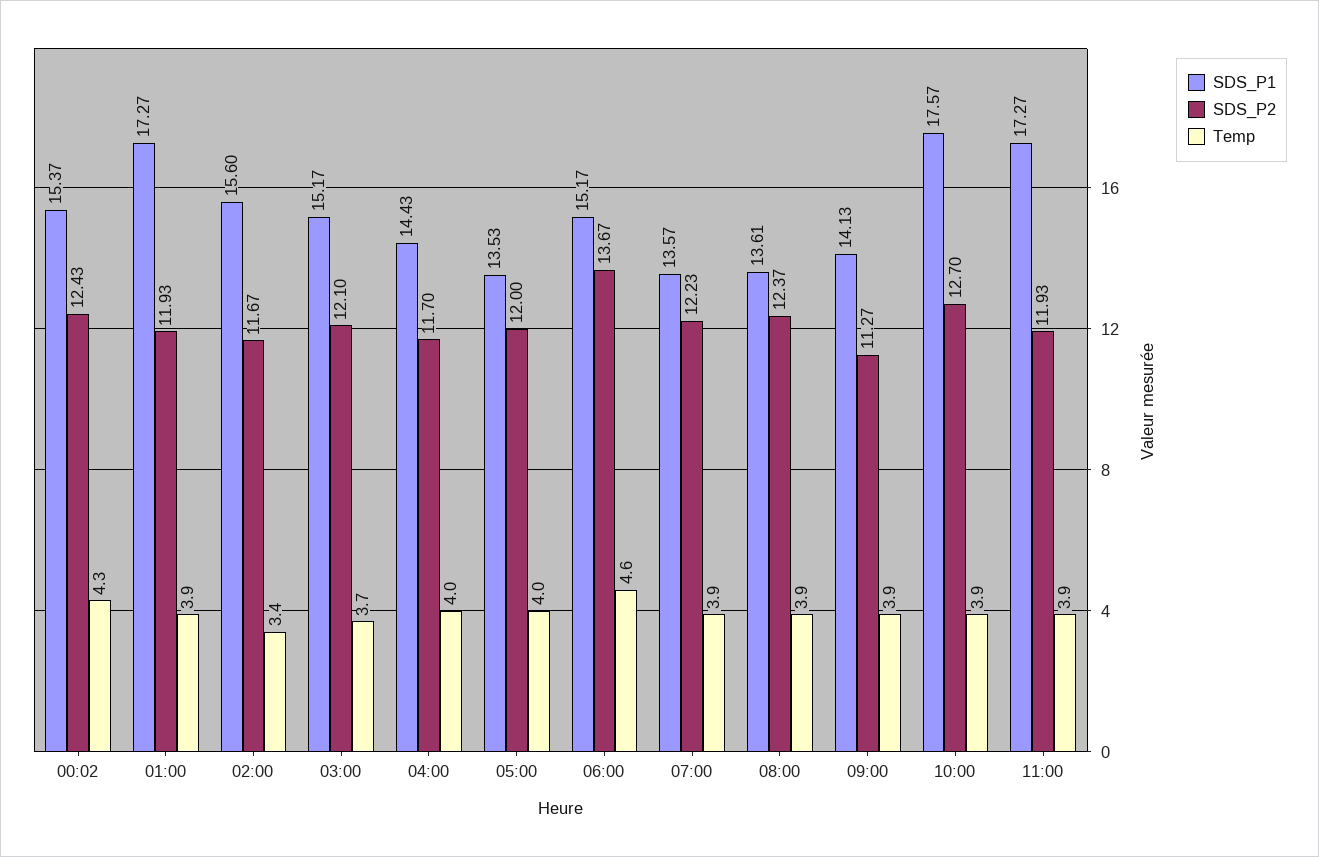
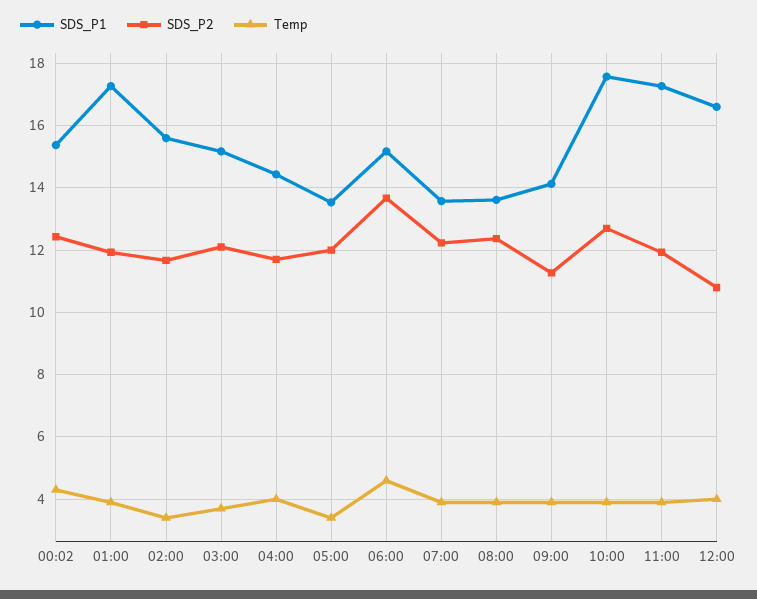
Temp, 05:00: 4 -> 3.4
SDS_P1, 12:00: none -> 16.6
SDS_P2, 12:00: none -> 10.8
Temp, 12:00: none -> 4

